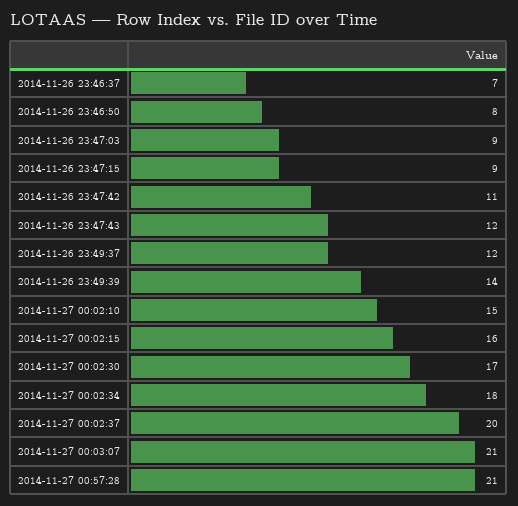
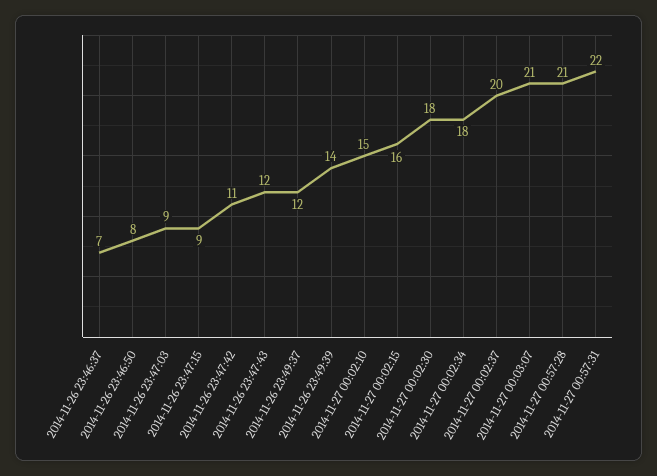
2014-11-27 00:02:30: 17 -> 18
2014-11-27 00:57:31: none -> 22

